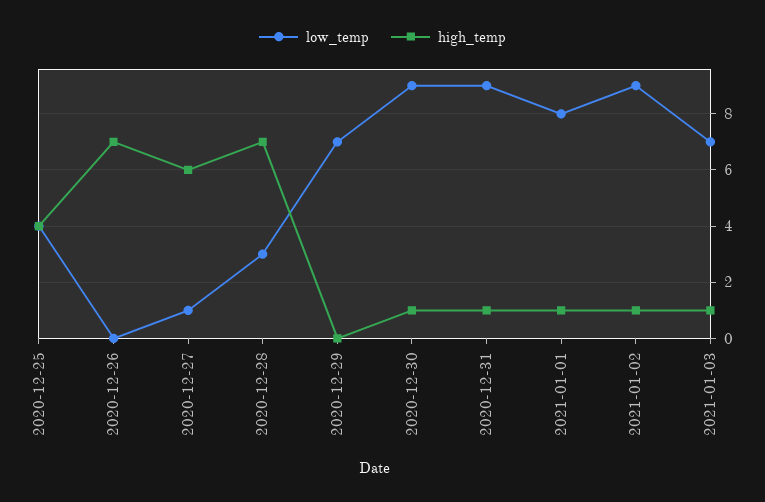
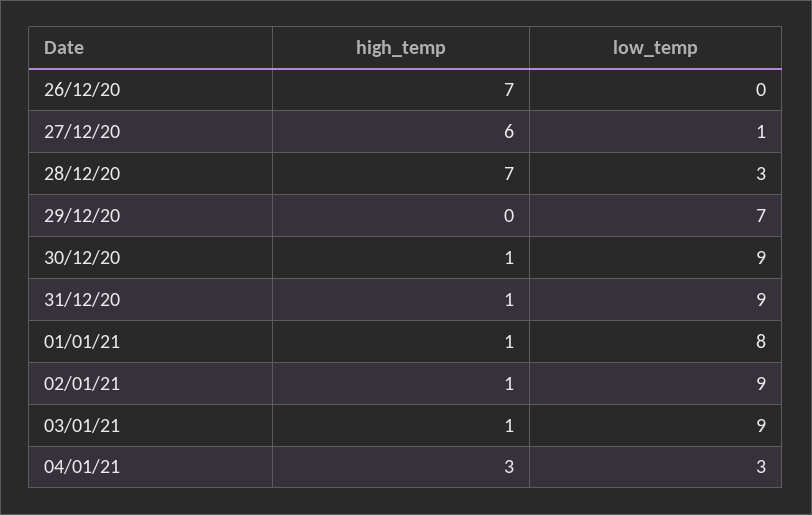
low_temp, 2020-12-25: 4 -> none
high_temp, 2020-12-25: 4 -> none
low_temp, 2021-01-03: 7 -> 9
high_temp, 04/01/21: none -> 3
low_temp, 04/01/21: none -> 3

